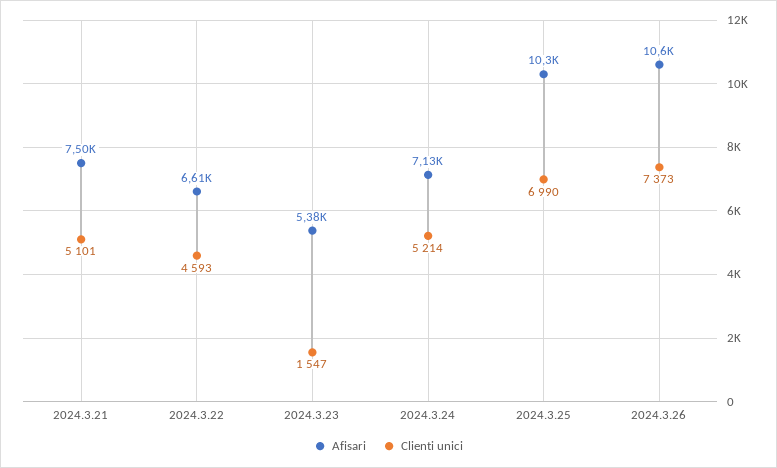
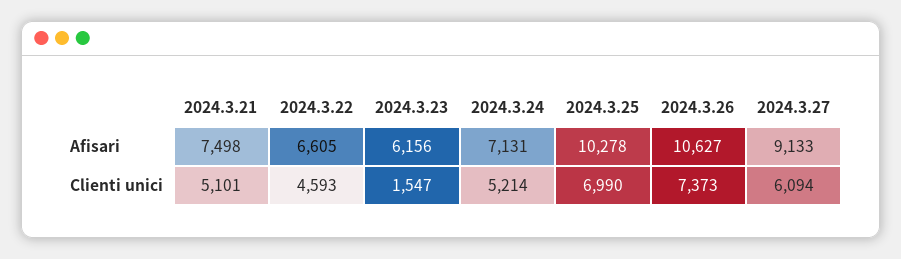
Afisari, 2024.3.23: 5380 -> 6156
Afisari, 2024.3.27: none -> 9133
Clienti unici, 2024.3.27: none -> 6094

